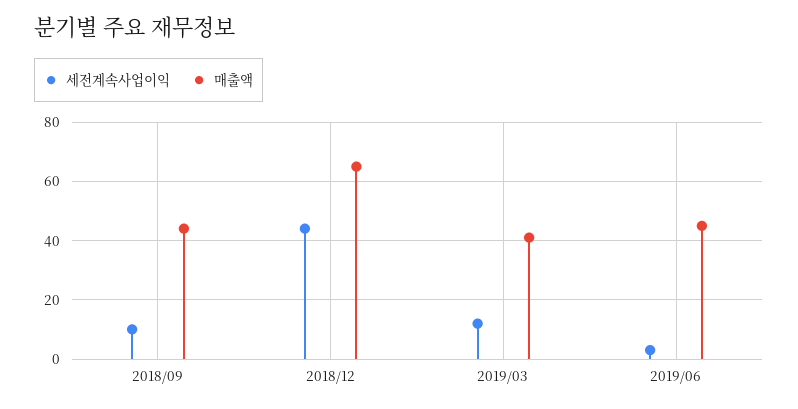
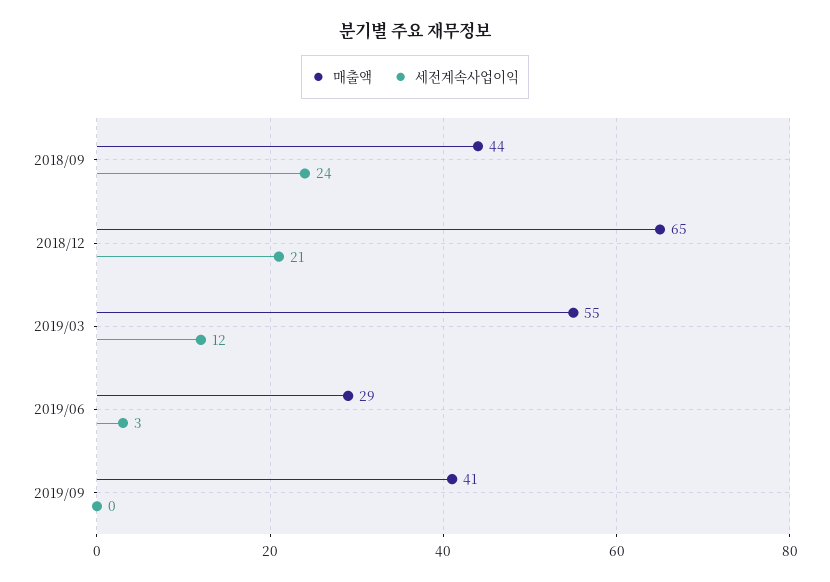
세전계속사업이익, 2018/09: 10 -> 24
세전계속사업이익, 2018/12: 45 -> 21
매출액, 2019/03: 40 -> 55
매출액, 2019/06: 45 -> 29
매출액, 2019/09: none -> 41
세전계속사업이익, 2019/09: none -> 0

